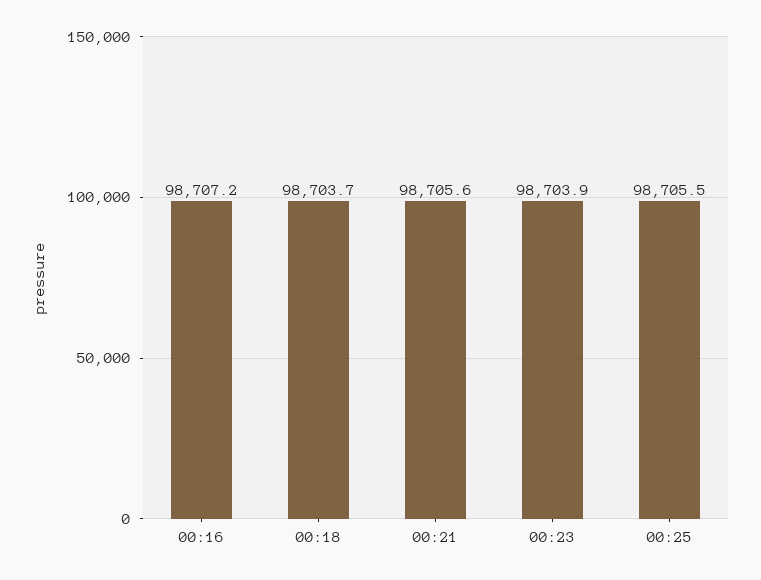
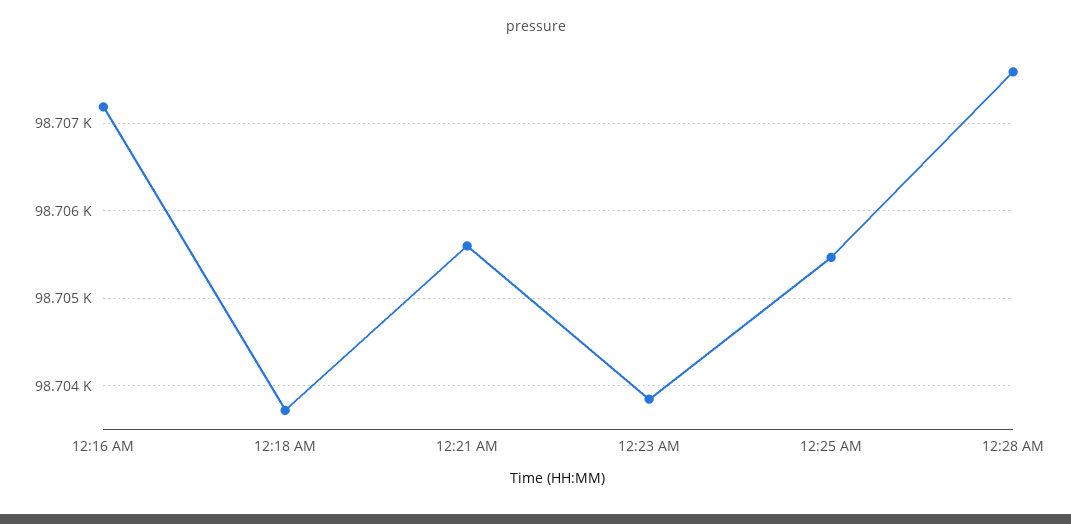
12:28 AM: none -> 98707.6

